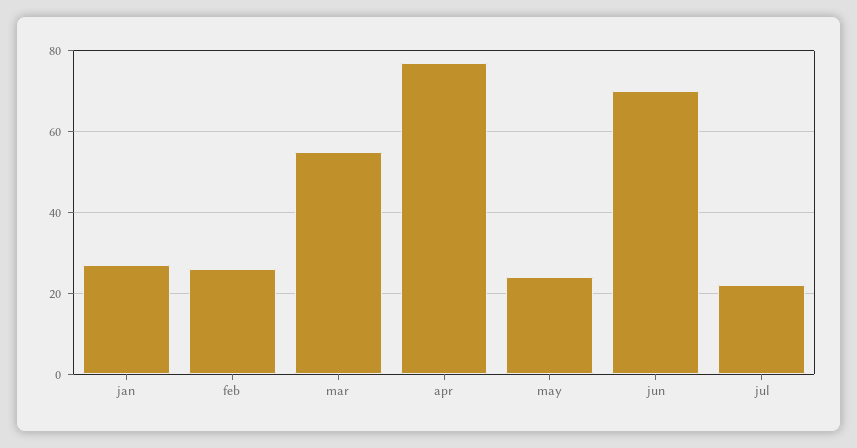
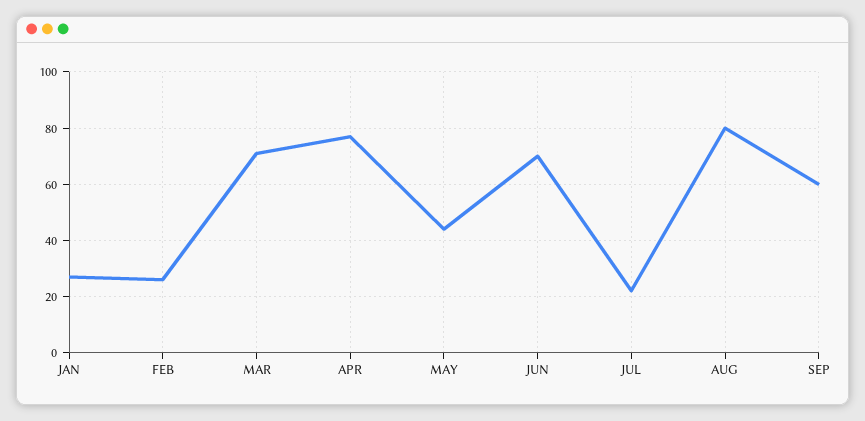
mar: 55 -> 70
may: 25 -> 45
AUG: none -> 80
SEP: none -> 60

